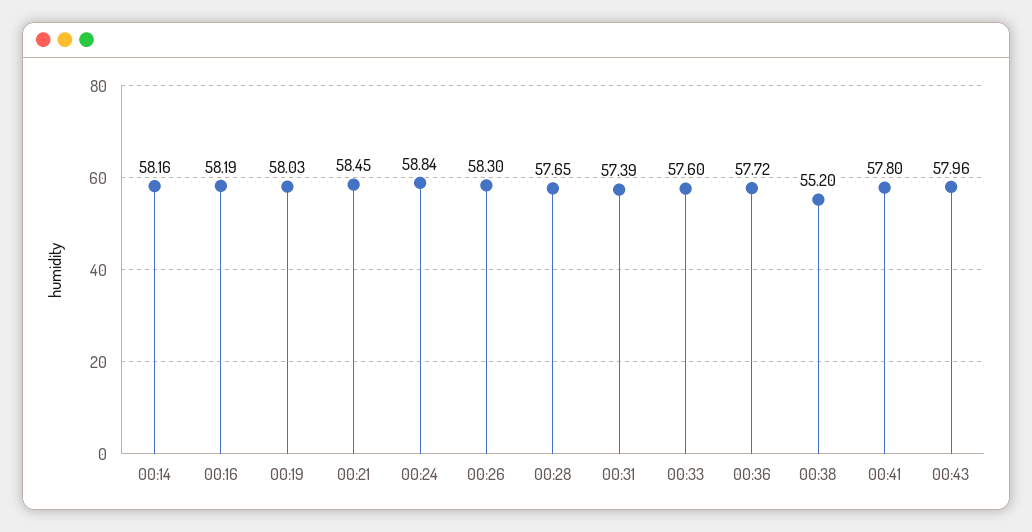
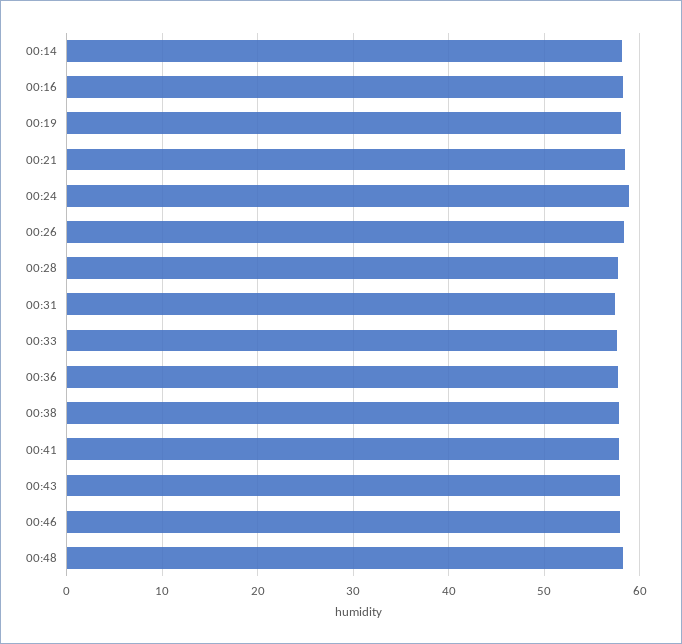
00:38: 55.2 -> 58
00:46: none -> 58
00:48: none -> 58

